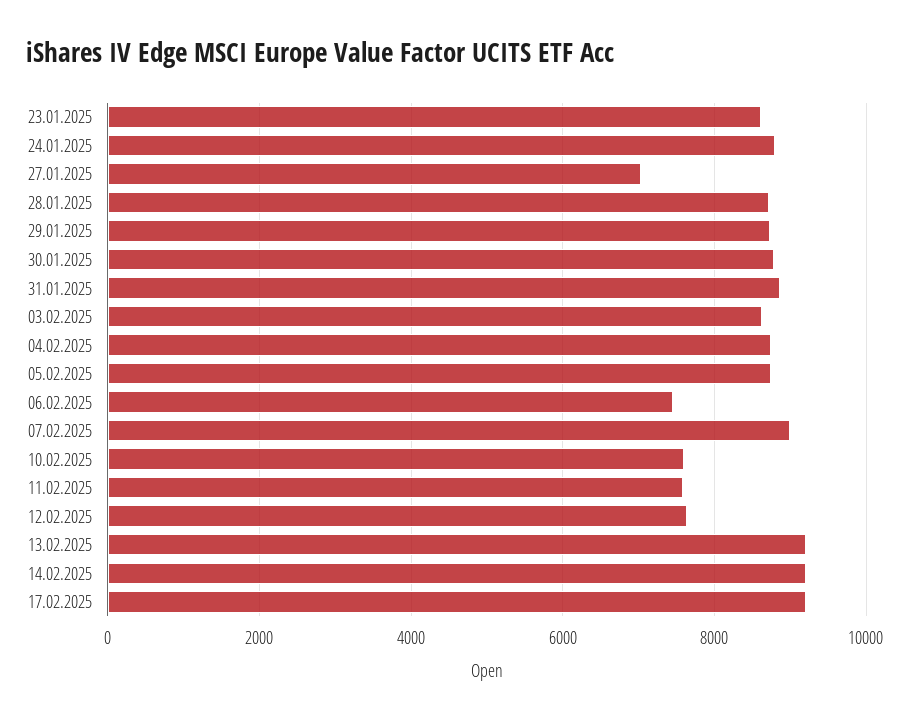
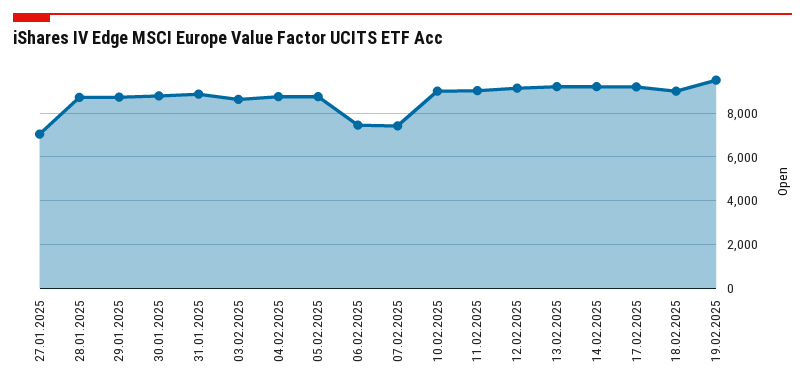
23.01.2025: 8600 -> none
24.01.2025: 8800 -> none
07.02.2025: 9000 -> 7500
10.02.2025: 7600 -> 9000
11.02.2025: 7600 -> 9000
12.02.2025: 7600 -> 9000
18.02.2025: none -> 9000
19.02.2025: none -> 9500

